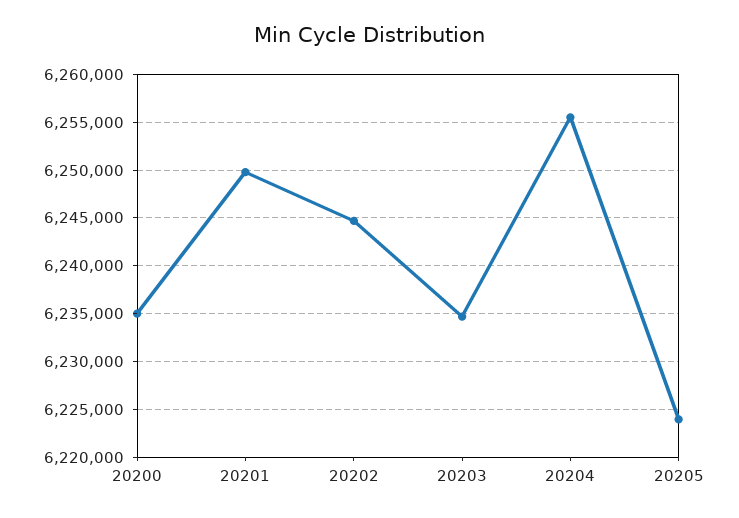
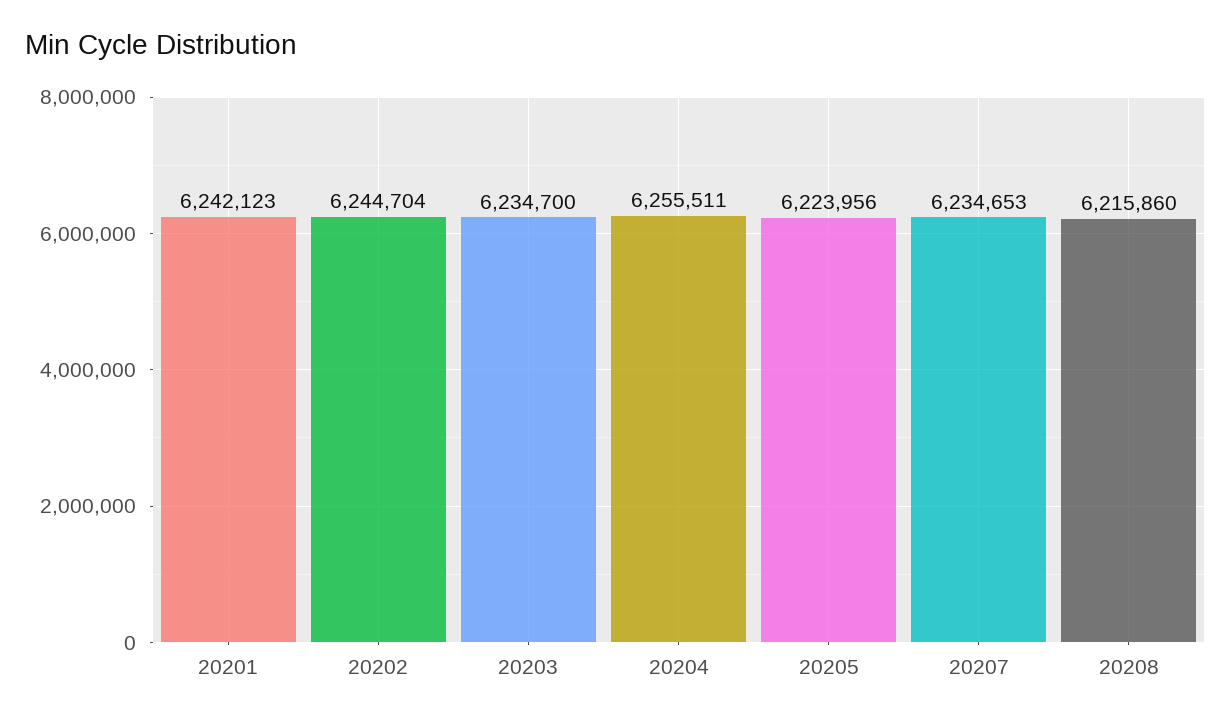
20200: 6235000 -> none
20201: 6250000 -> 6242123
20207: none -> 6234653
20208: none -> 6215860

